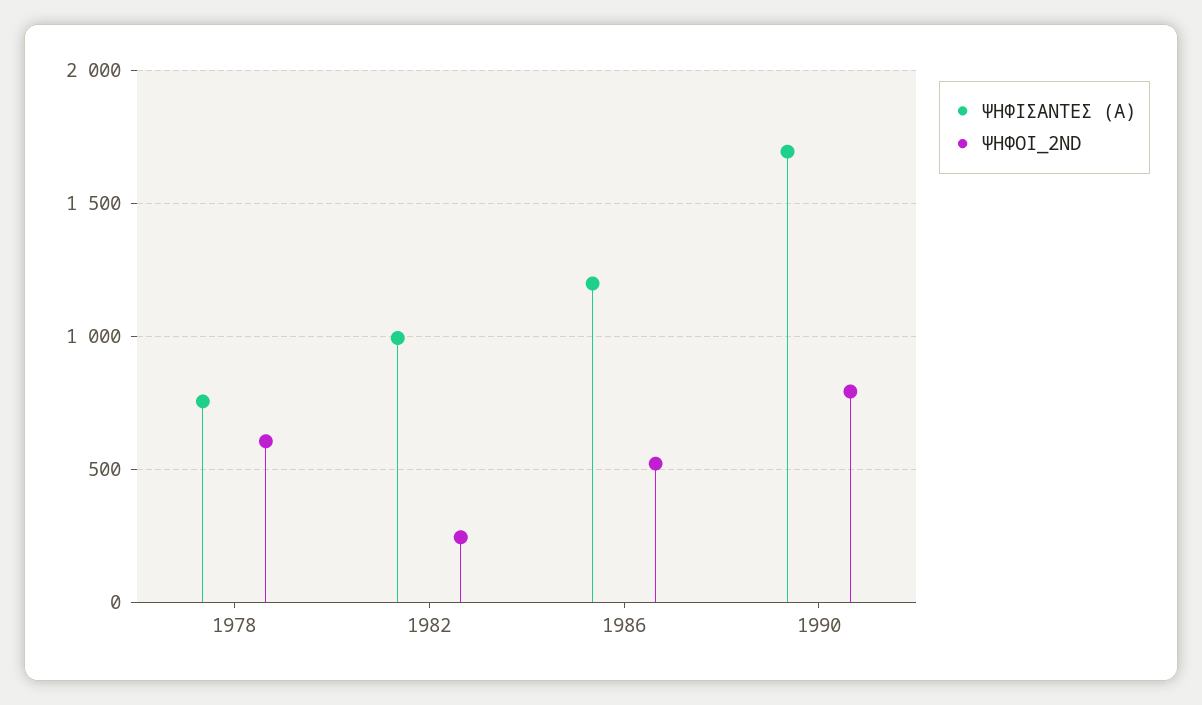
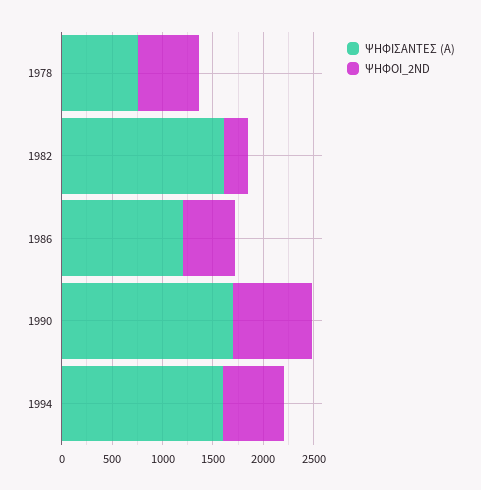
ΨΗΦΙΣΑΝΤΕΣ (Α), 1982: 1000 -> 1600
ΨΗΦΙΣΑΝΤΕΣ (Α), 1994: none -> 1600
ΨΗΦΟΙ_2ND, 1994: none -> 600

